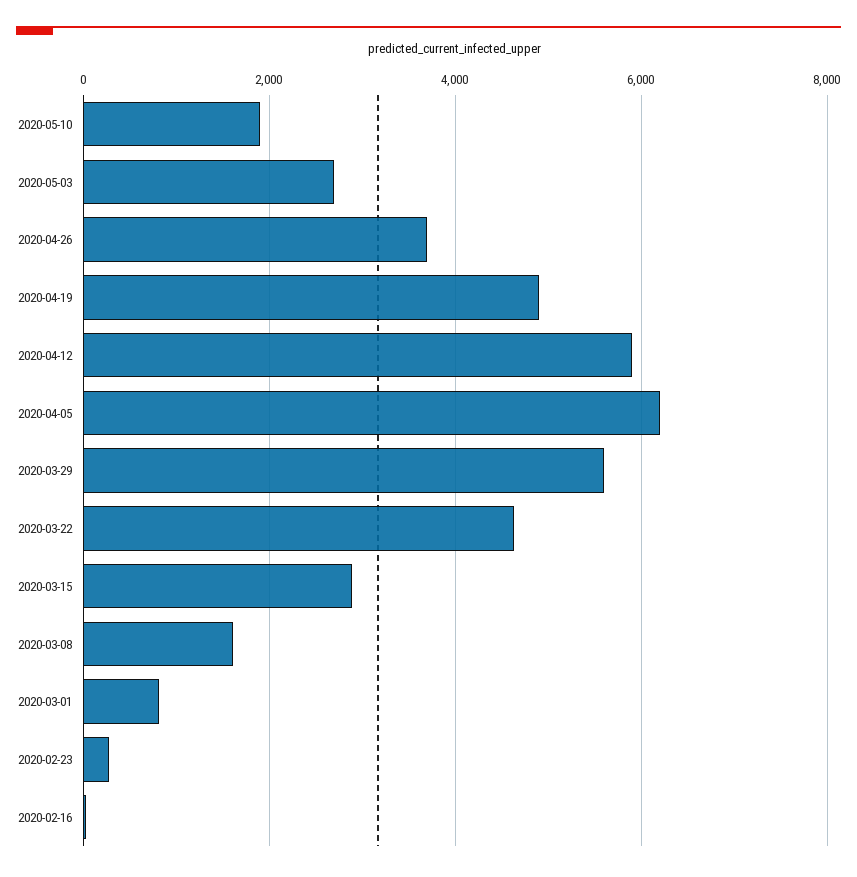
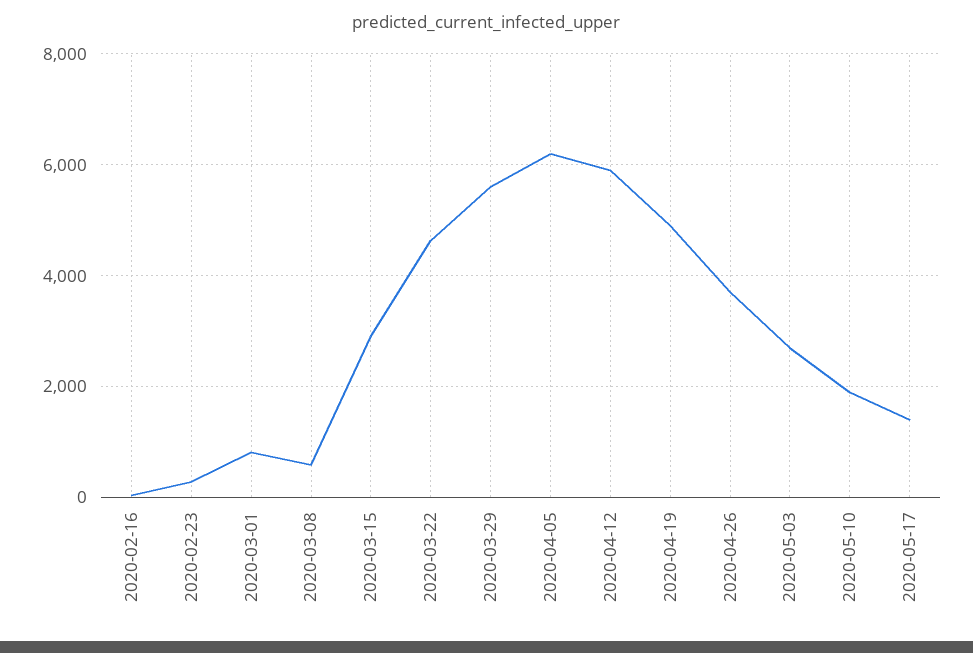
2020-03-08: 1600 -> 600
2020-05-17: none -> 1400

